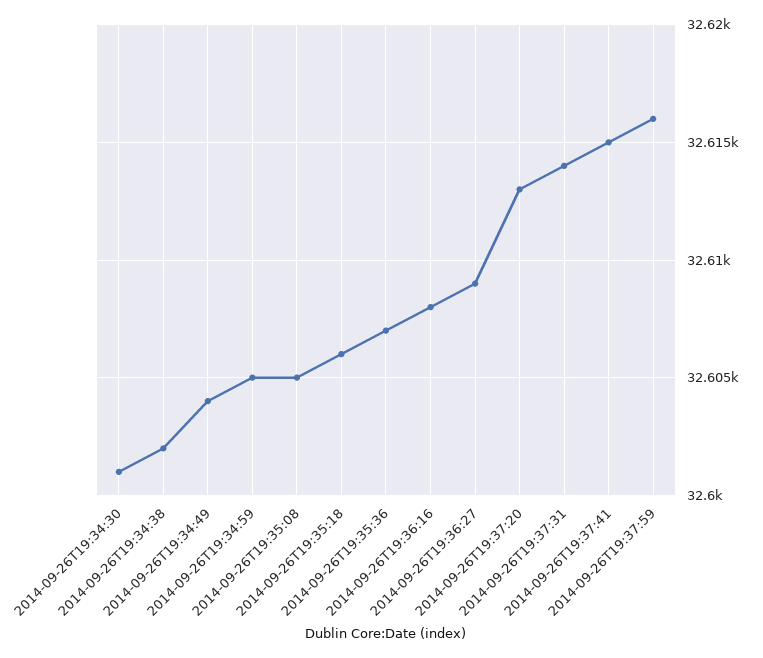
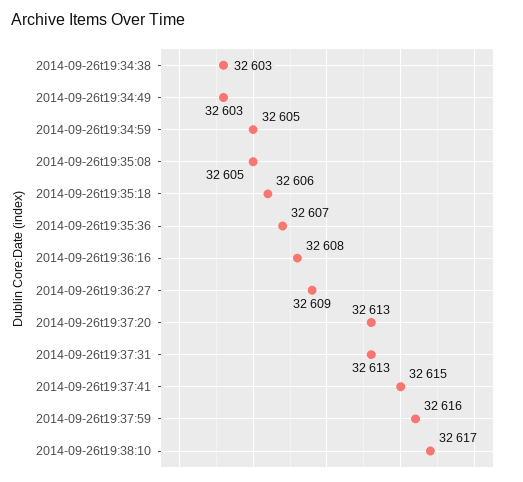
2014-09-26T19:34:30: 32601 -> none
2014-09-26T19:34:38: 32602 -> 32603
2014-09-26T19:34:49: 32604 -> 32603
2014-09-26T19:37:31: 32614 -> 32613
2014-09-26t19:38:10: none -> 32617

